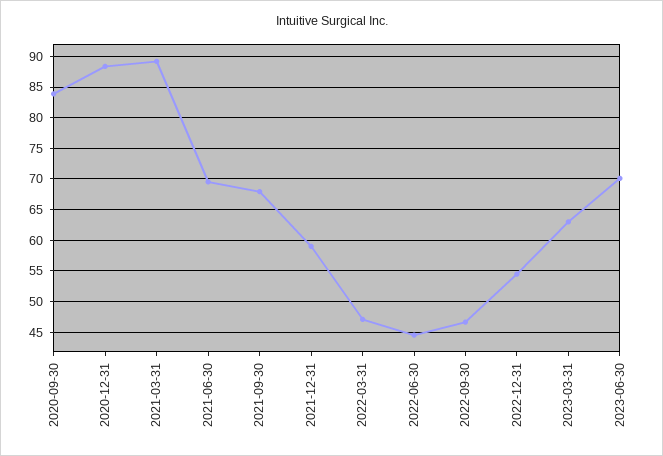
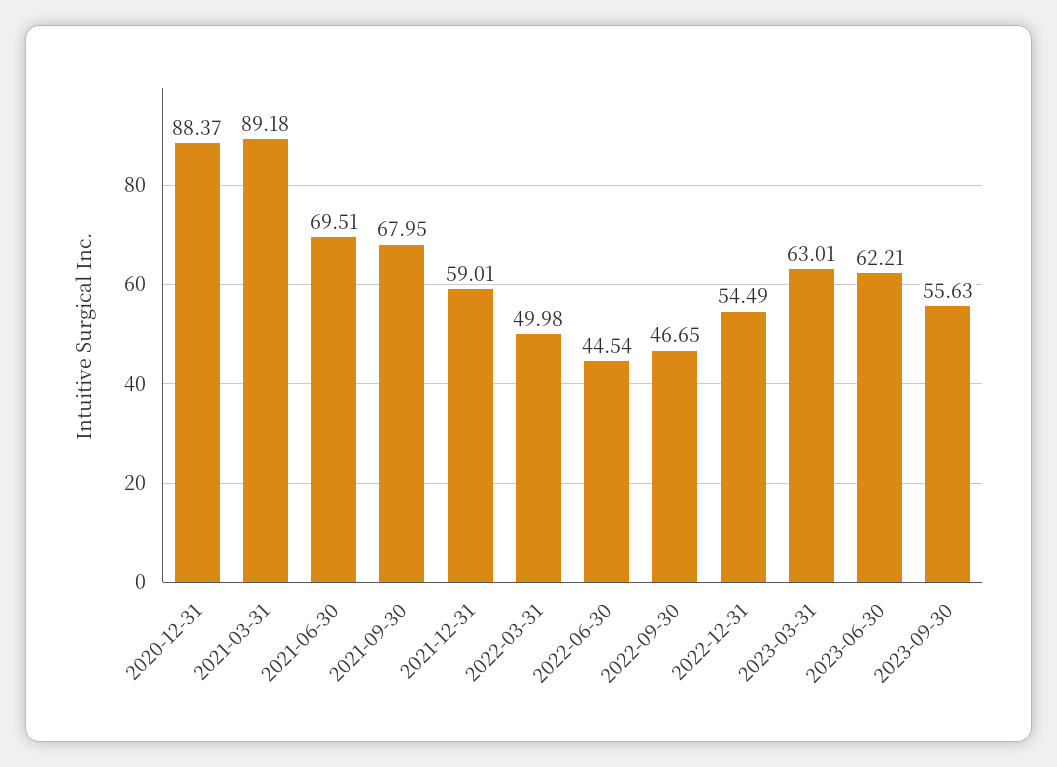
2020-09-30: 84 -> none
2022-03-31: 47 -> 49.98
2023-06-30: 70 -> 62.21
2023-09-30: none -> 55.63

